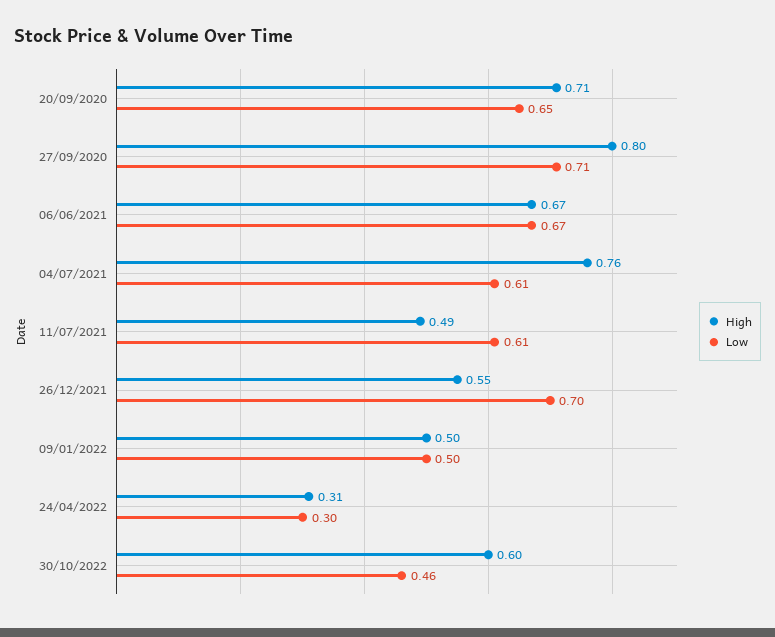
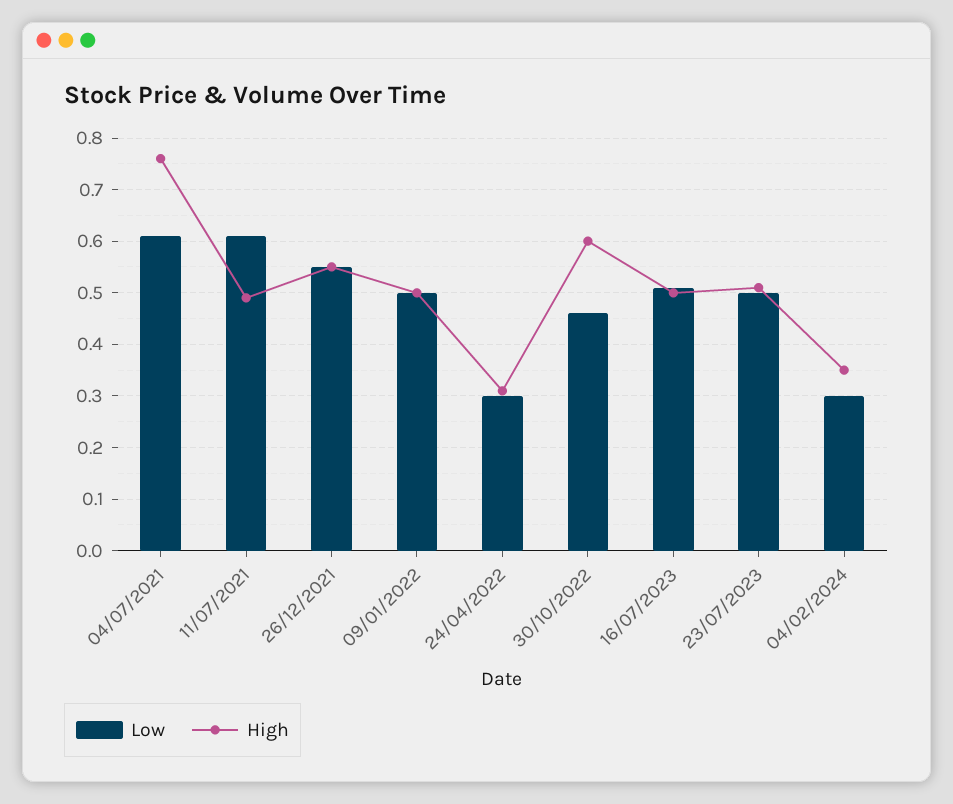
High, 20/09/2020: 0.71 -> none
Low, 20/09/2020: 0.65 -> none
High, 27/09/2020: 0.8 -> none
Low, 27/09/2020: 0.71 -> none
High, 06/06/2021: 0.67 -> none
Low, 06/06/2021: 0.67 -> none
Low, 26/12/2021: 0.7 -> 0.55
Low, 16/07/2023: none -> 0.5
High, 16/07/2023: none -> 0.5
Low, 23/07/2023: none -> 0.5
High, 23/07/2023: none -> 0.5
Low, 04/02/2024: none -> 0.3
High, 04/02/2024: none -> 0.35

